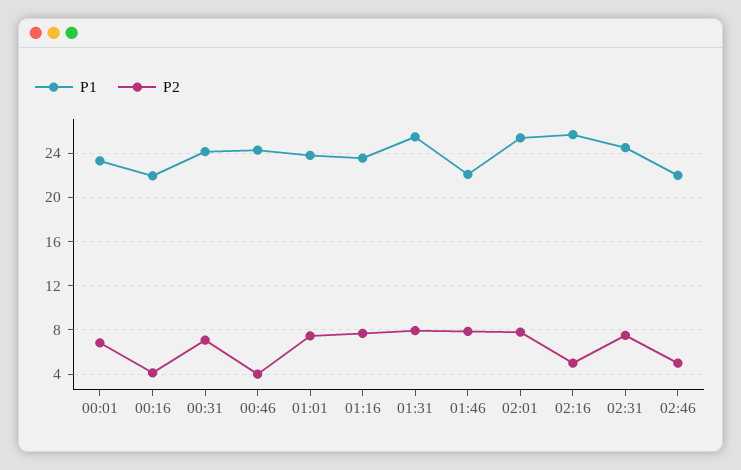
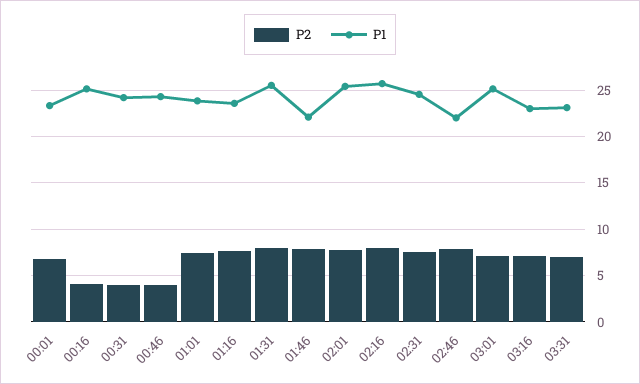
P1, 00:16: 22 -> 25
P2, 00:31: 7 -> 4
P2, 02:16: 5 -> 8
P2, 02:46: 5 -> 8
P2, 03:01: none -> 7
P1, 03:01: none -> 25
P2, 03:16: none -> 7
P1, 03:16: none -> 23
P2, 03:31: none -> 7
P1, 03:31: none -> 23

